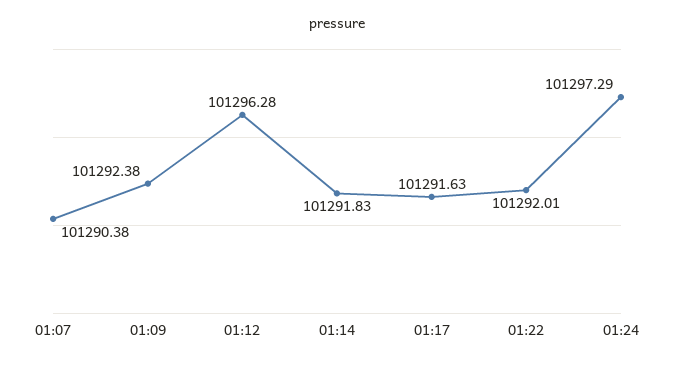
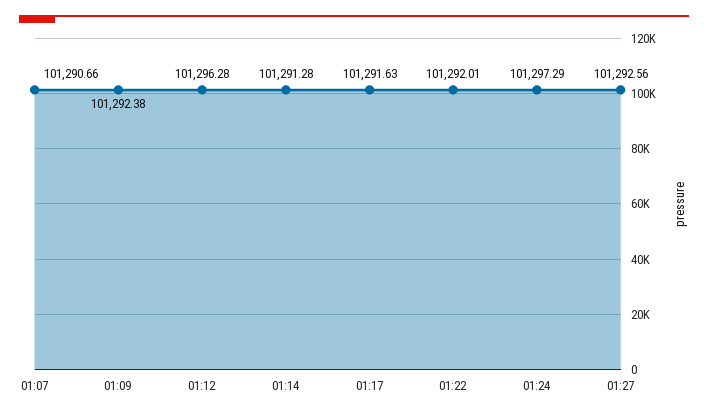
01:07: 101290.38 -> 101290.66
01:14: 101291.83 -> 101291.28
01:27: none -> 101292.56

